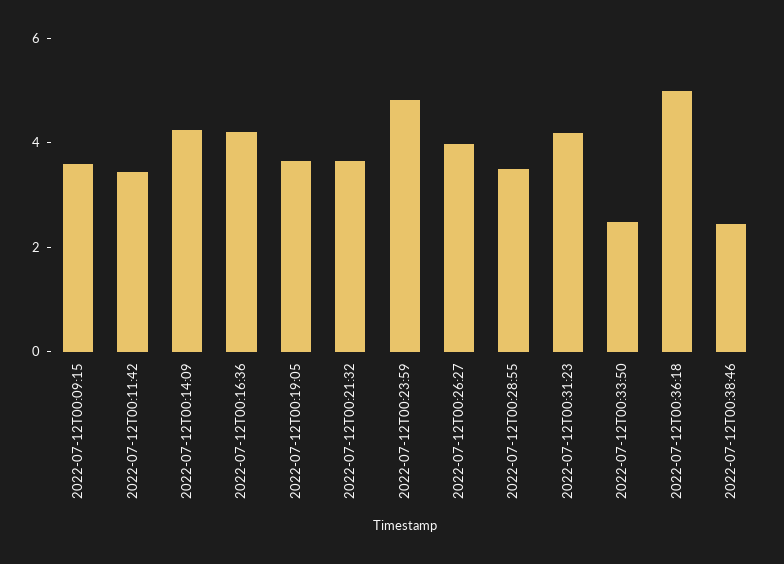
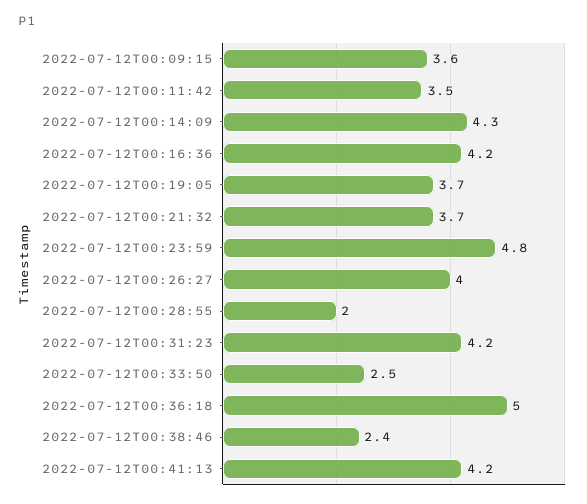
2022-07-12T00:28:55: 3.5 -> 2
2022-07-12T00:41:13: none -> 4.2

